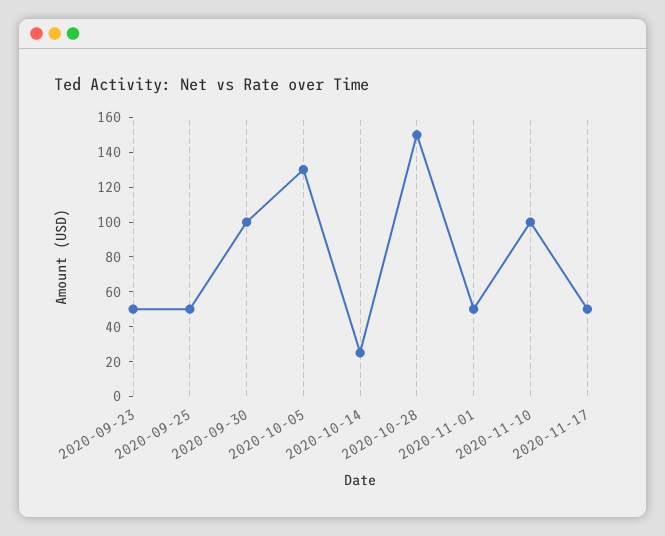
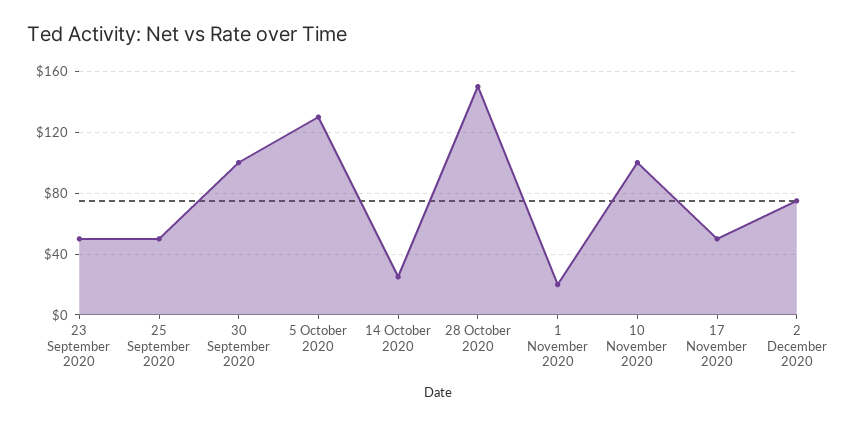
2020-11-01: 50 -> 20
2 December 2020: none -> 75

